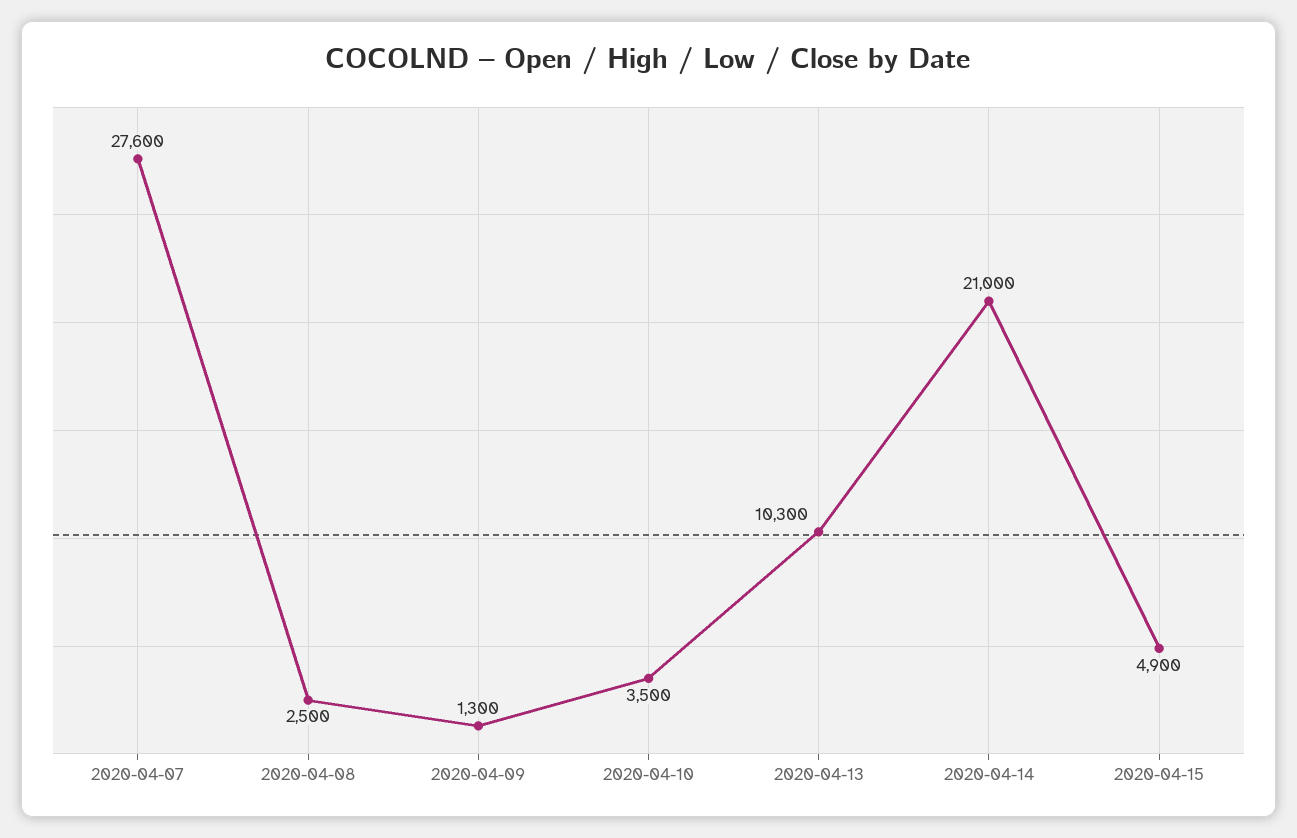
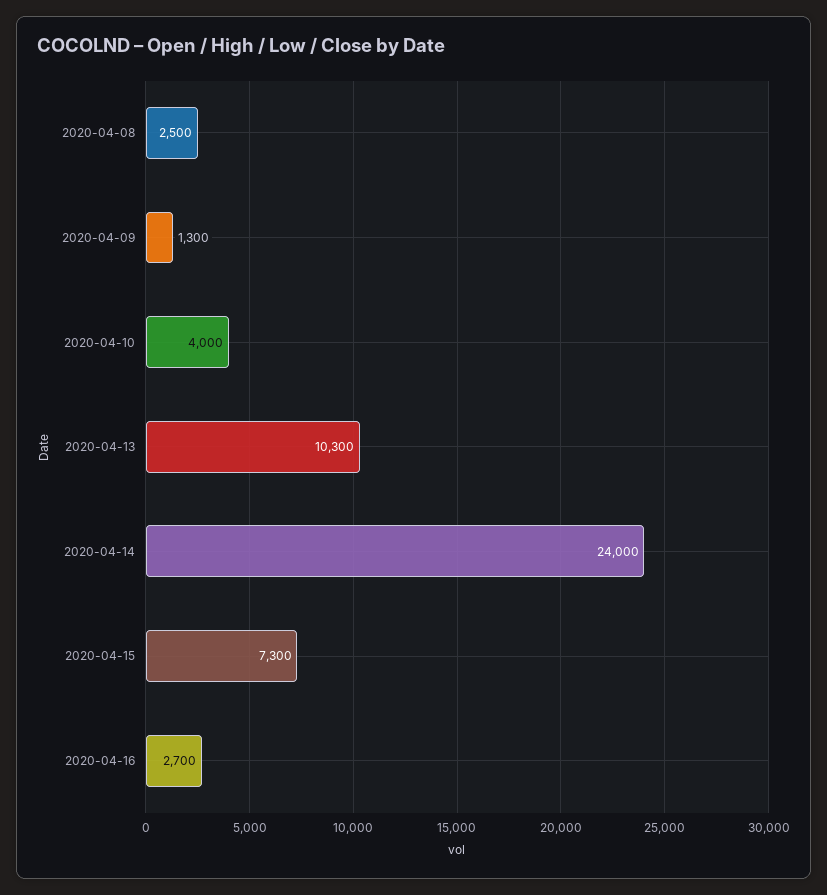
2020-04-07: 27600 -> none
2020-04-10: 3500 -> 4000
2020-04-14: 21000 -> 24000
2020-04-15: 4900 -> 7300
2020-04-16: none -> 2700

